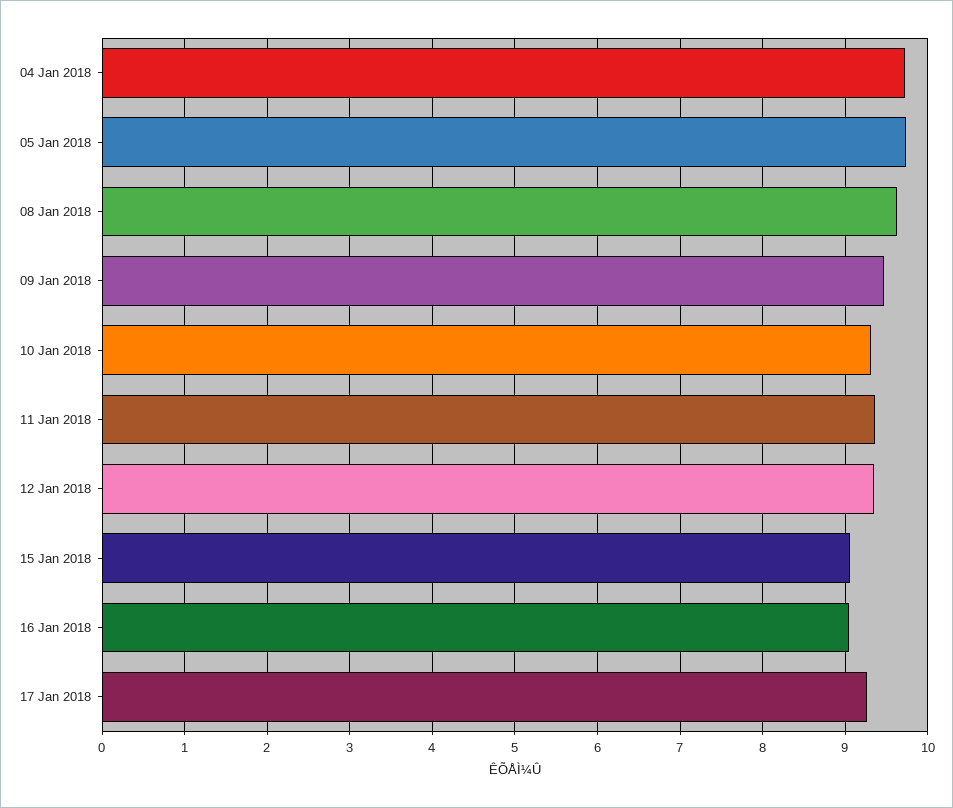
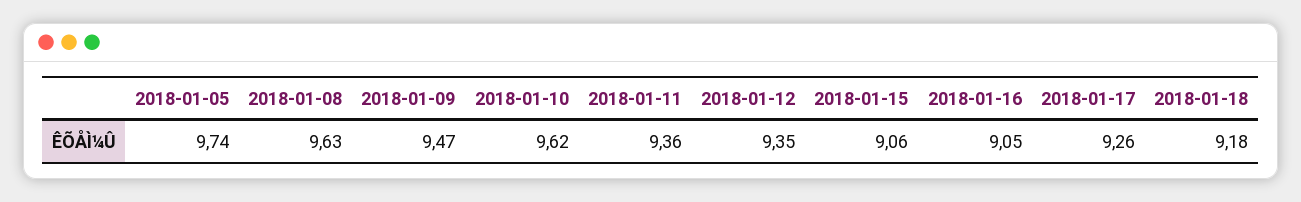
04 Jan 2018: 9.7 -> none
10 Jan 2018: 9.3 -> 9.62
2018-01-18: none -> 9.18

